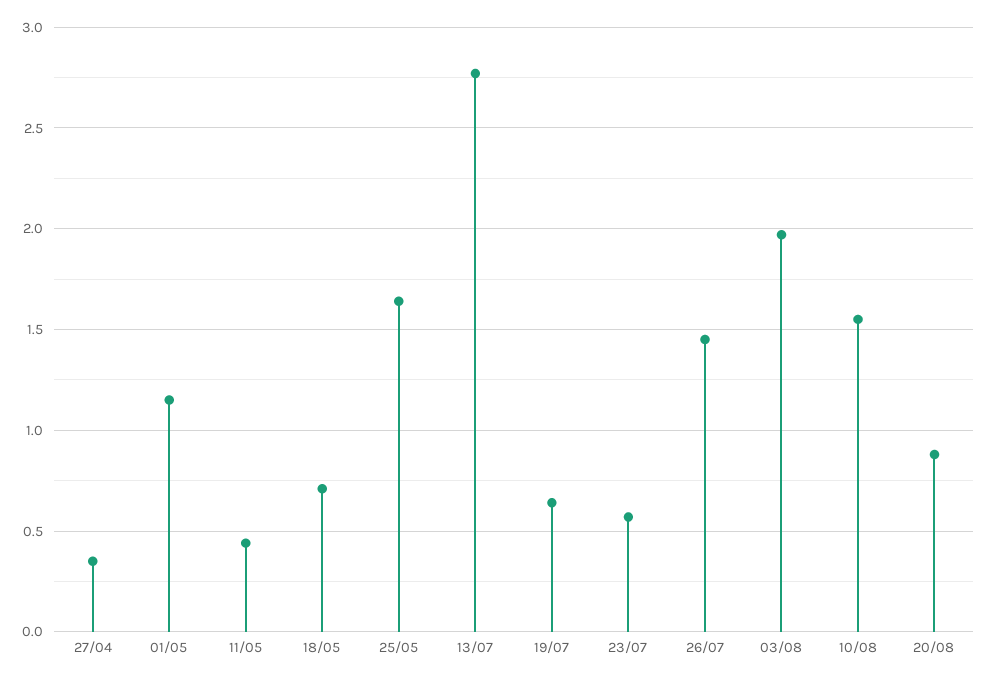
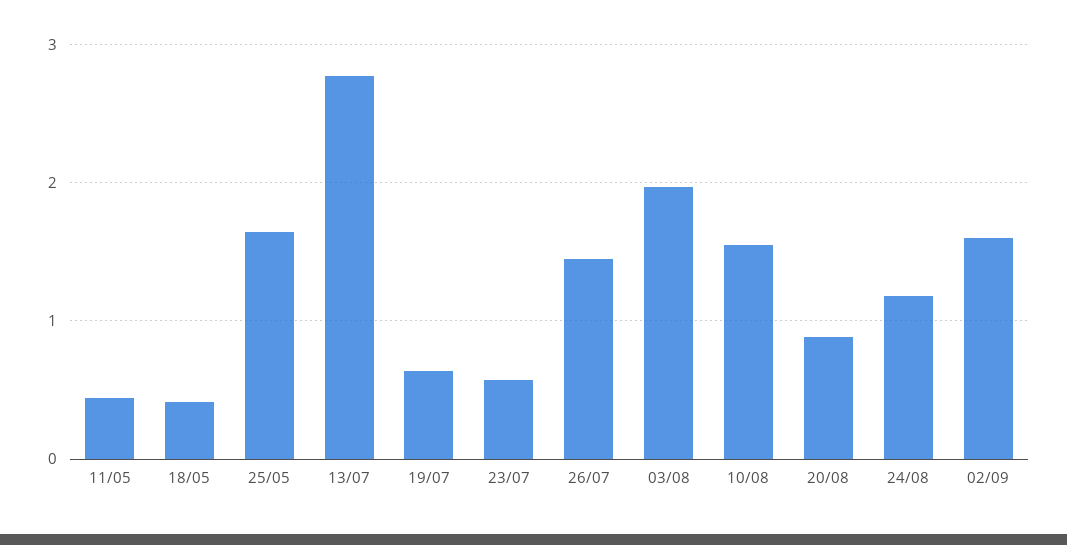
27/04: 0.35 -> none
01/05: 1.15 -> none
18/05: 0.7 -> 0.4
24/08: none -> 1.2
02/09: none -> 1.6

